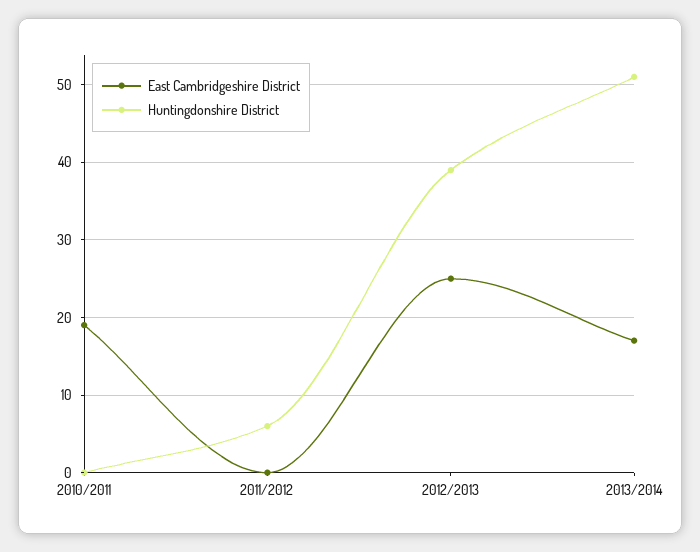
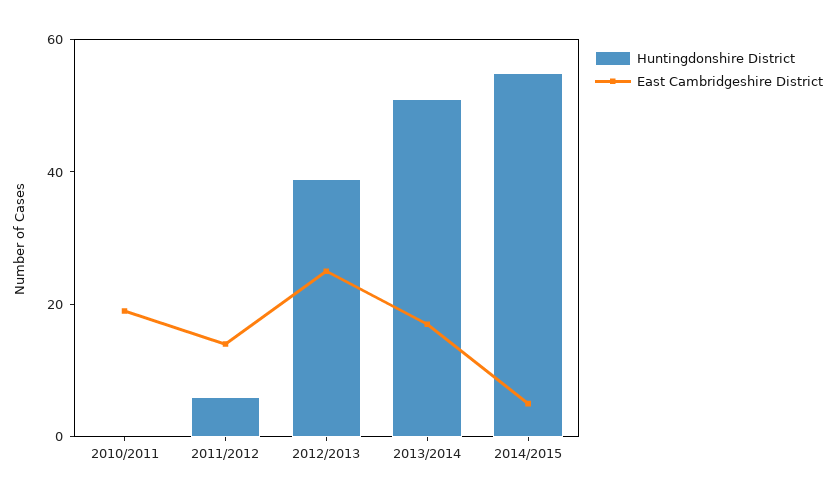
East Cambridgeshire District, 2011/2012: 0 -> 15
Huntingdonshire District, 2014/2015: none -> 55
East Cambridgeshire District, 2014/2015: none -> 5

